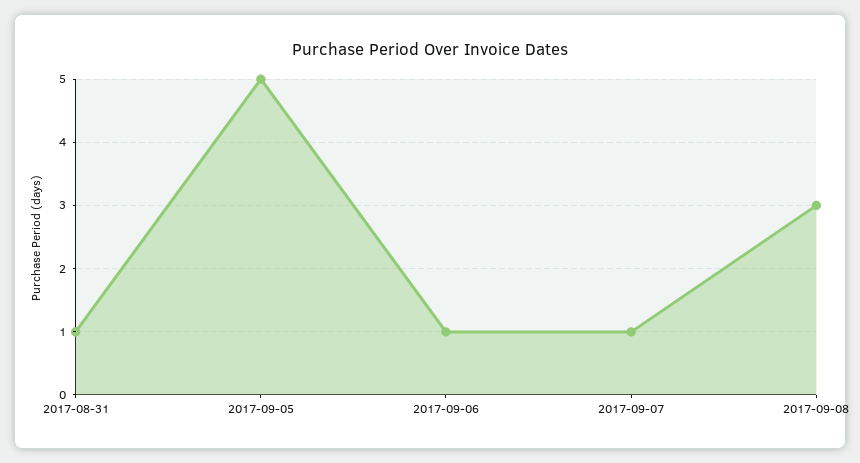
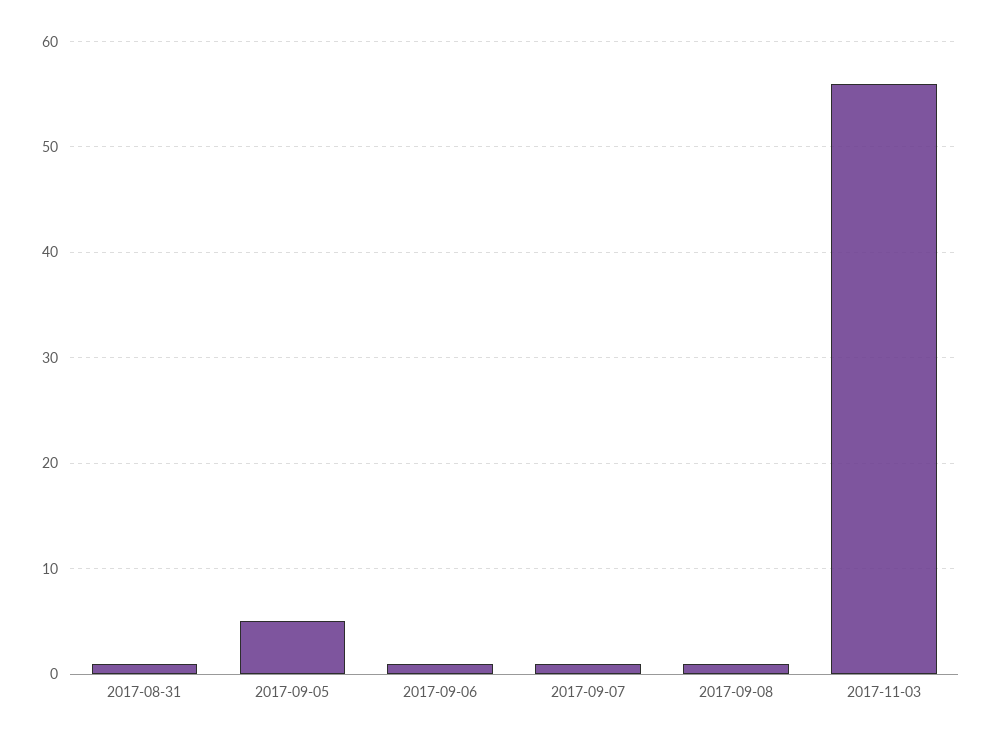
2017-09-08: 3 -> 1
2017-11-03: none -> 56

